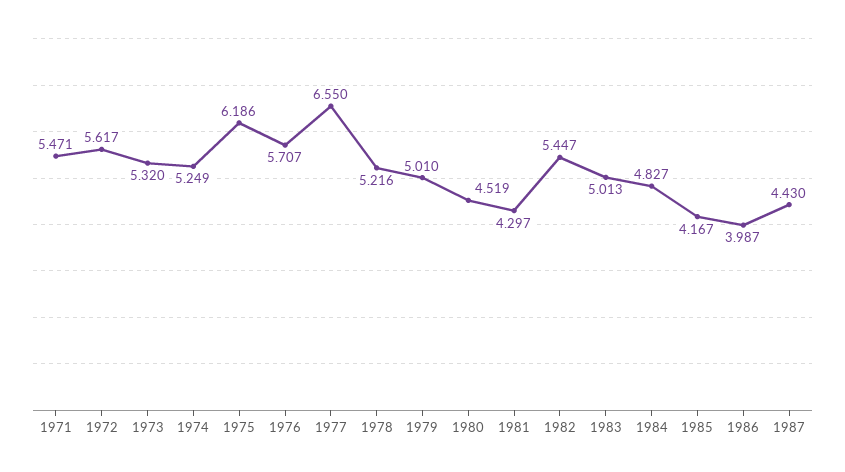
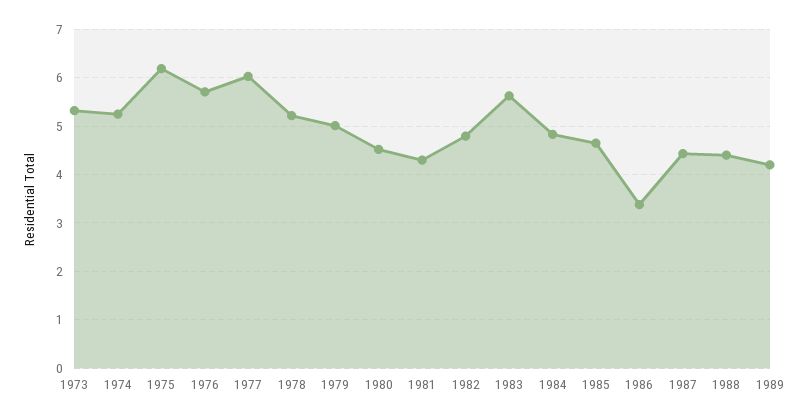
1971: 5.471 -> none
1972: 5.617 -> none
1977: 6.55 -> 6
1982: 5.447 -> 4.8
1983: 5.013 -> 5.6
1985: 4.167 -> 4.6
1986: 3.987 -> 3.4
1988: none -> 4.4
1989: none -> 4.2

